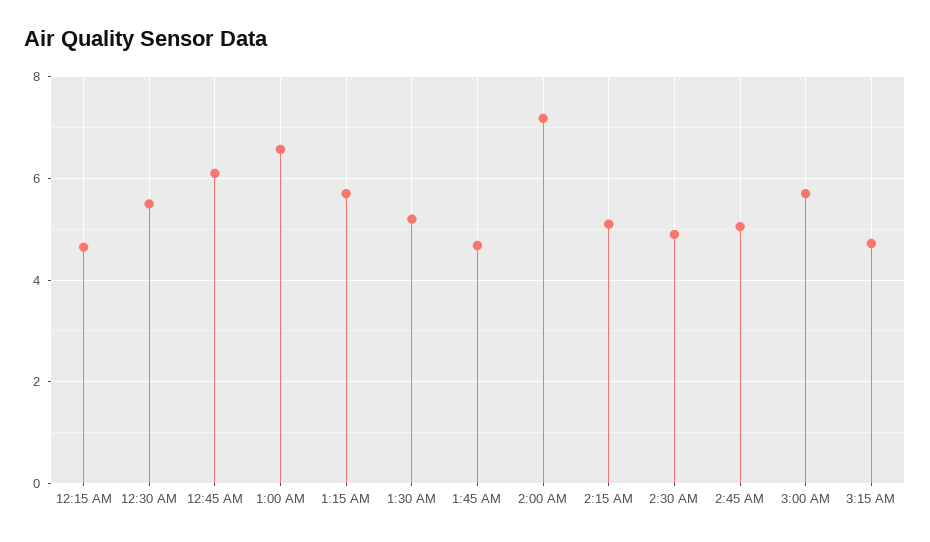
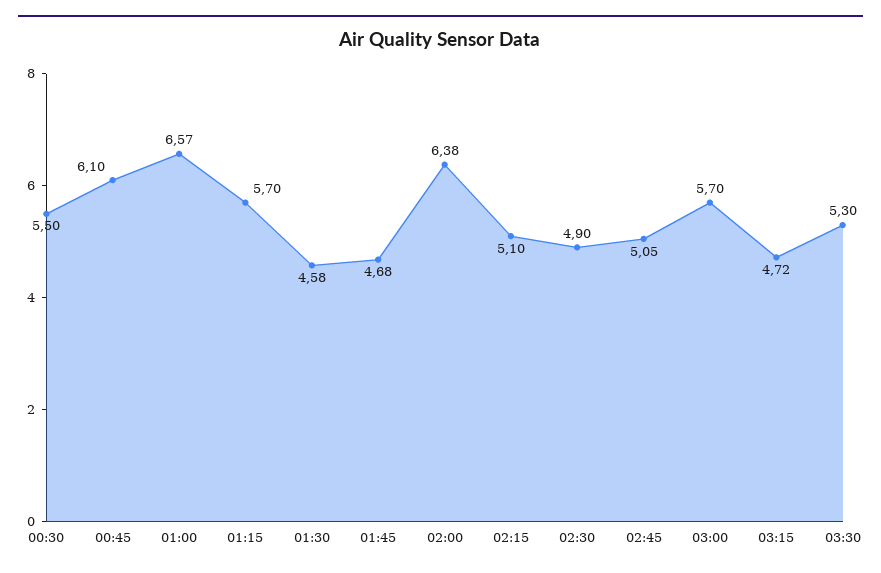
12:15 AM: 4.6 -> none
1:30 AM: 5.2 -> 4.58
2:00 AM: 7.2 -> 6.38
03:30: none -> 5.3

